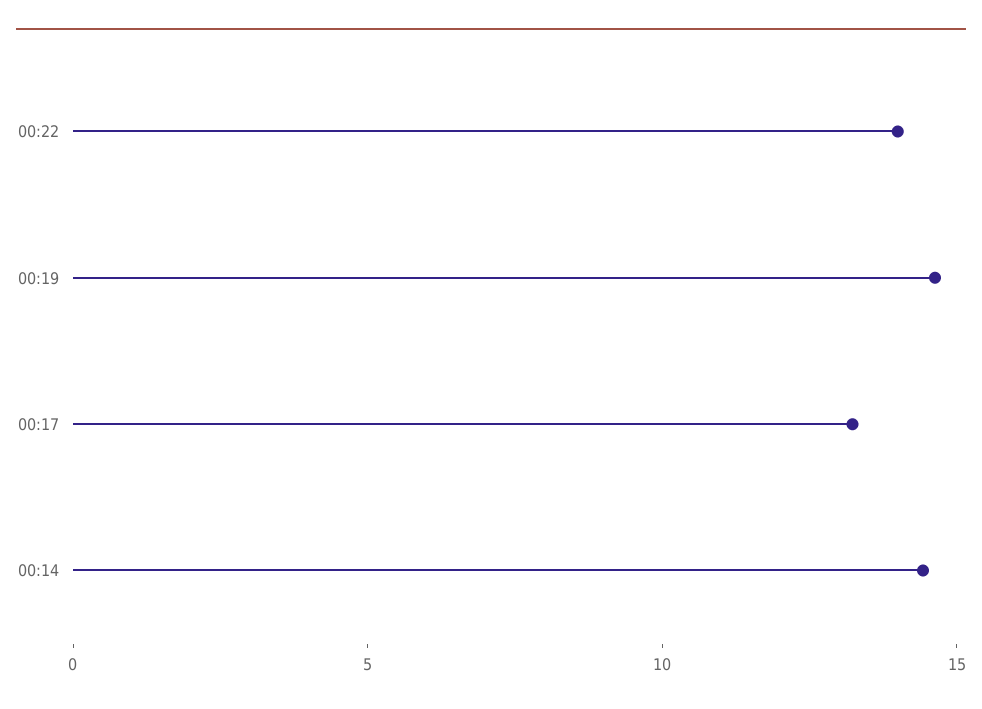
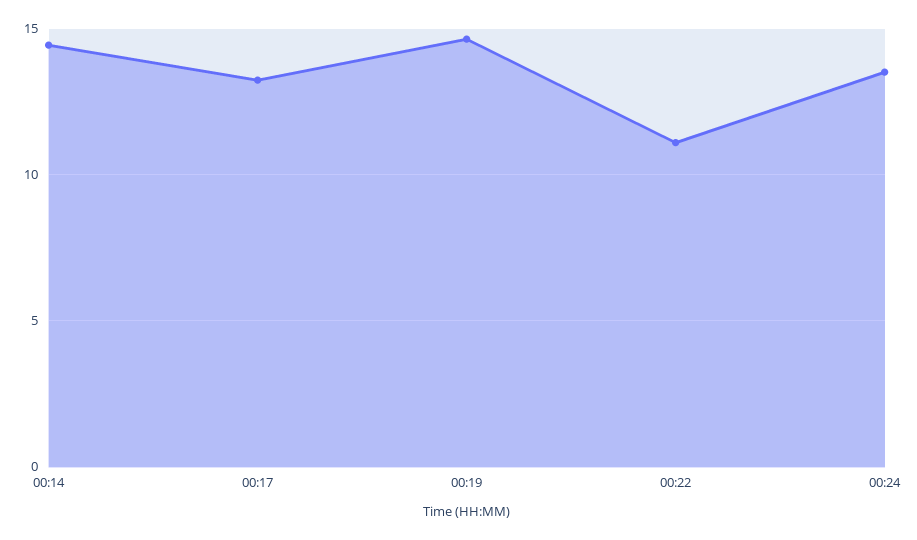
00:22: 14 -> 11
00:24: none -> 13.5

